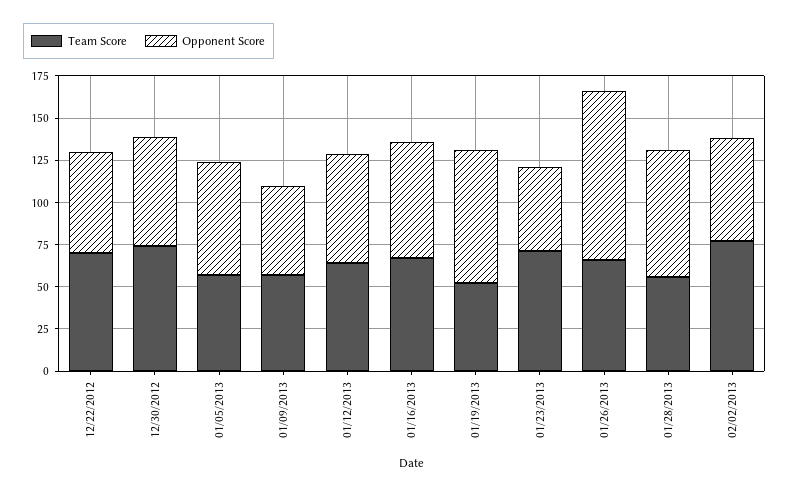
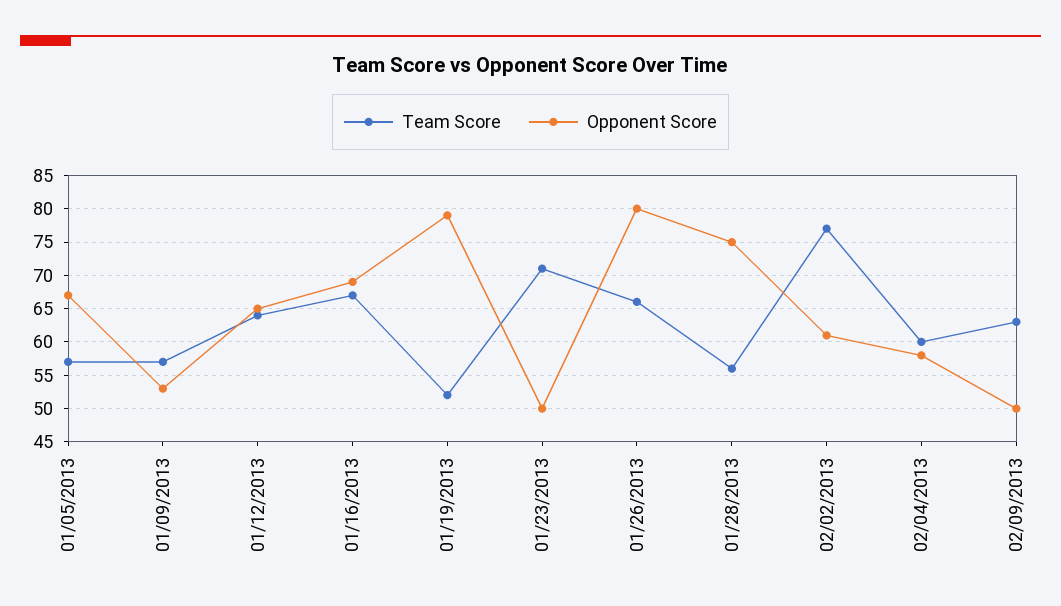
Team Score, 12/22/2012: 70 -> none
Opponent Score, 12/22/2012: 60 -> none
Team Score, 12/30/2012: 75 -> none
Opponent Score, 12/30/2012: 65 -> none
Opponent Score, 01/26/2013: 100 -> 80
Team Score, 02/04/2013: none -> 60
Opponent Score, 02/04/2013: none -> 58
Team Score, 02/09/2013: none -> 63
Opponent Score, 02/09/2013: none -> 50

